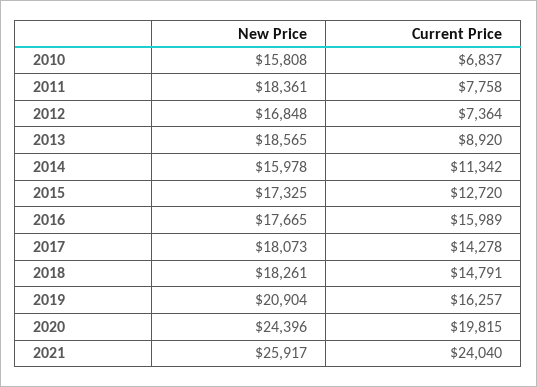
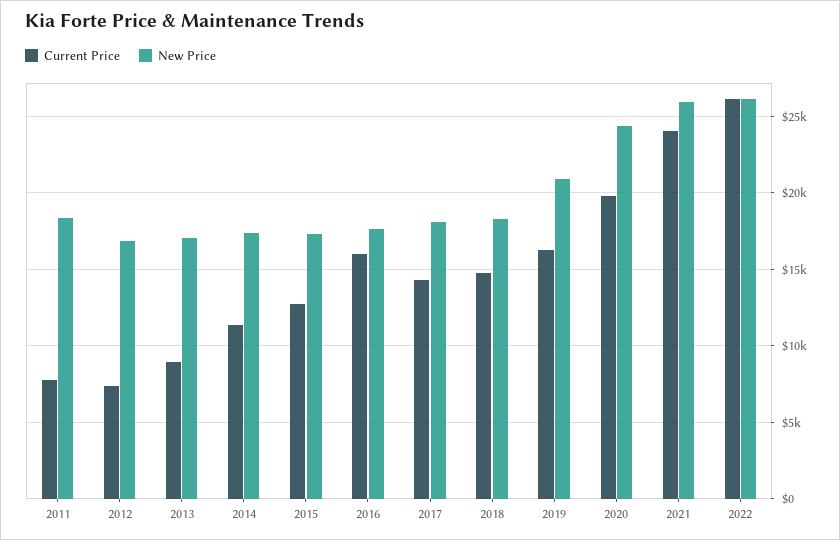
New Price, 2010: 15808 -> none
Current Price, 2010: 6837 -> none
New Price, 2013: 18565 -> 17000
New Price, 2014: 15978 -> 17500
Current Price, 2022: none -> 26000
New Price, 2022: none -> 26000

